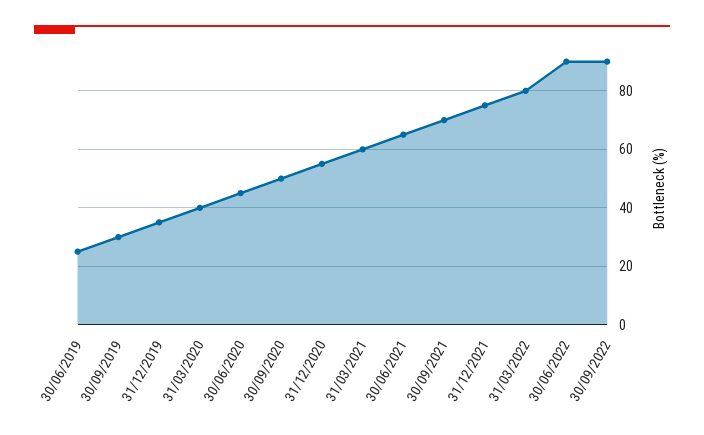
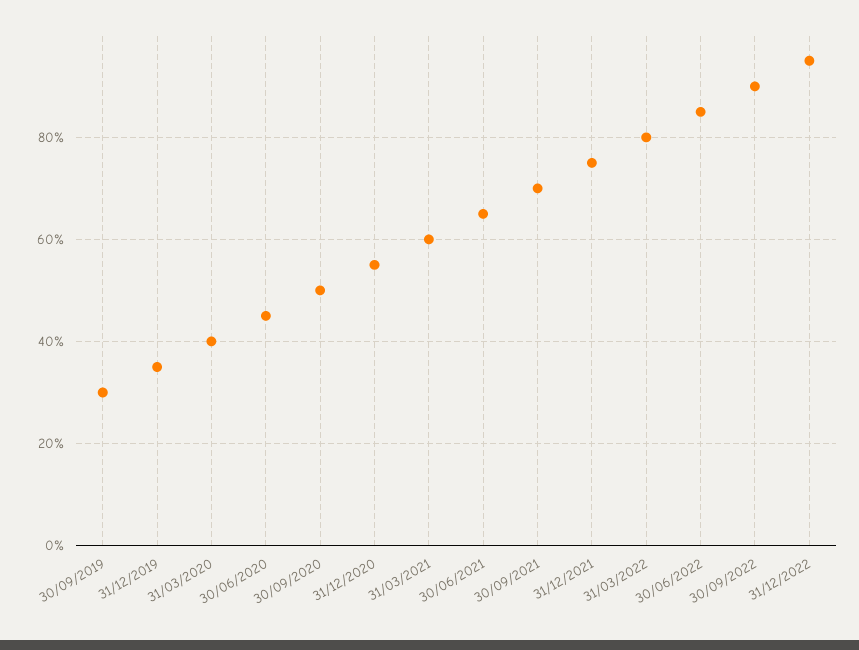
30/06/2019: 25 -> none
30/06/2022: 90 -> 85
31/12/2022: none -> 95

